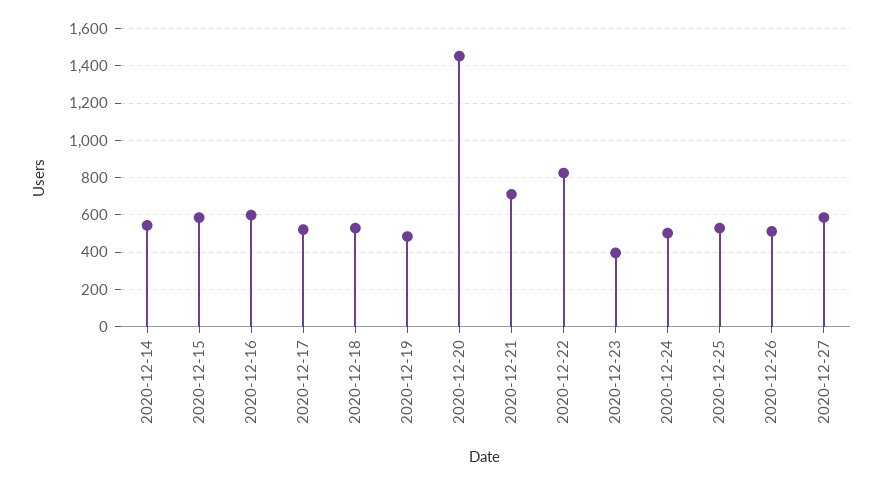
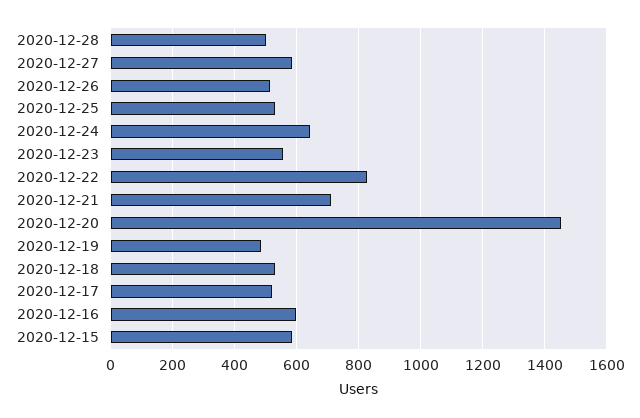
2020-12-14: 550 -> none
2020-12-23: 400 -> 560
2020-12-24: 500 -> 640
2020-12-28: none -> 500

